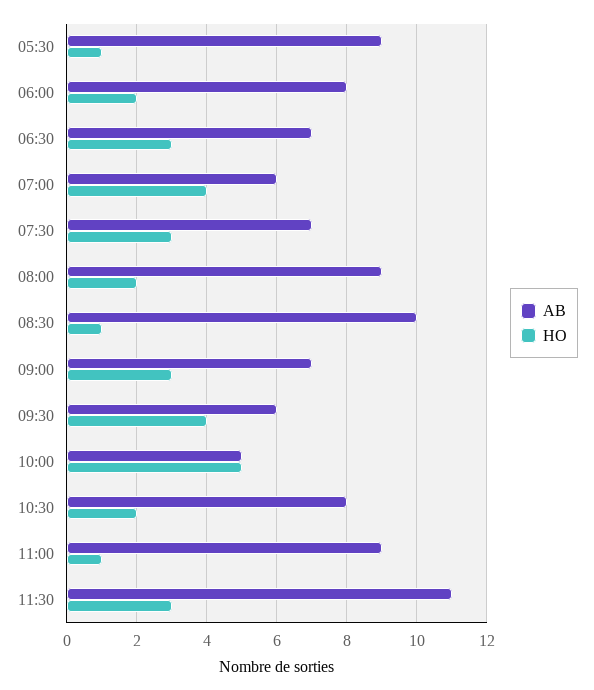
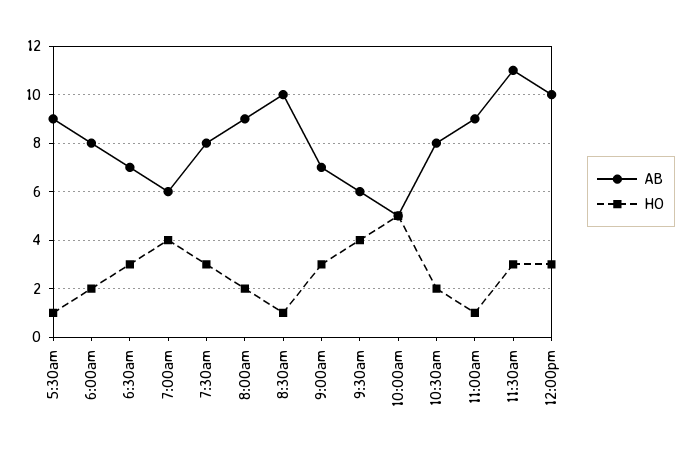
AB, 07:30: 7 -> 8
AB, 12:00pm: none -> 10
HO, 12:00pm: none -> 3

